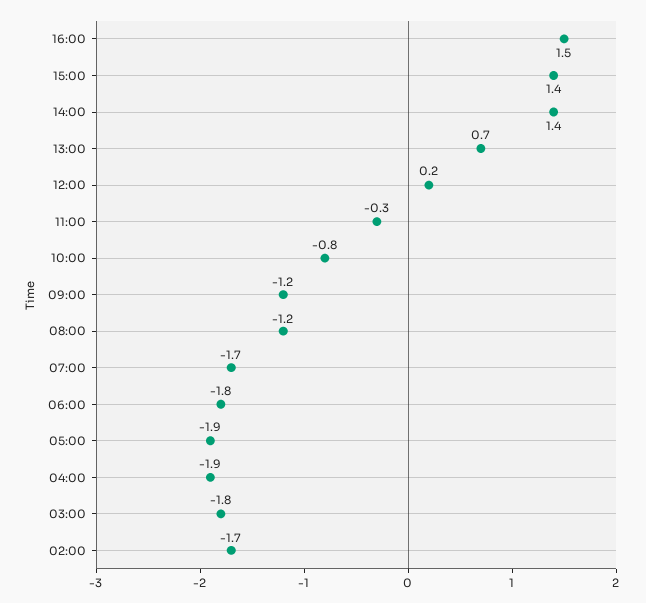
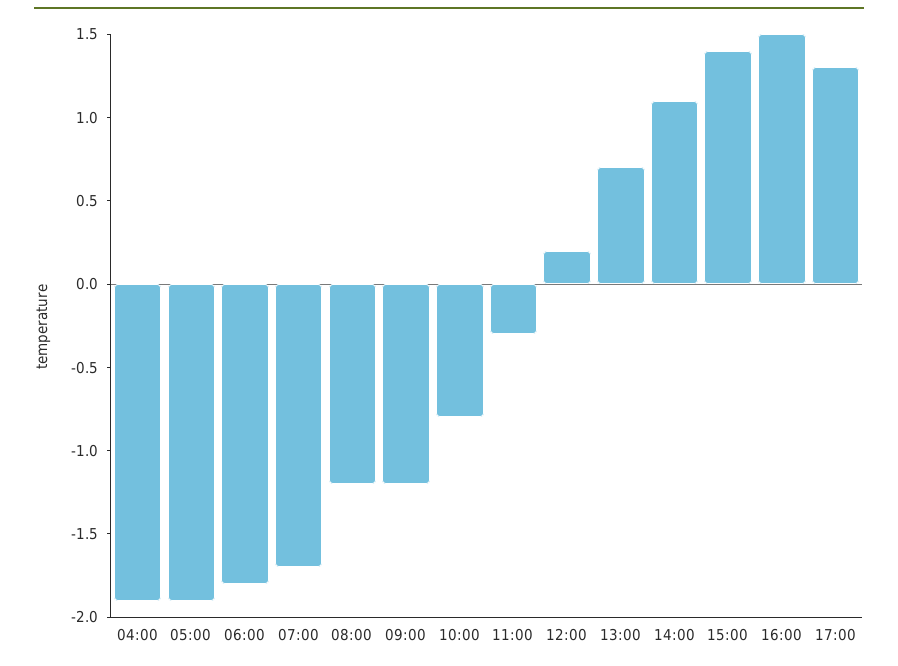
14:00: 1.4 -> 1.1
03:00: -1.8 -> none
02:00: -1.7 -> none
17:00: none -> 1.3

